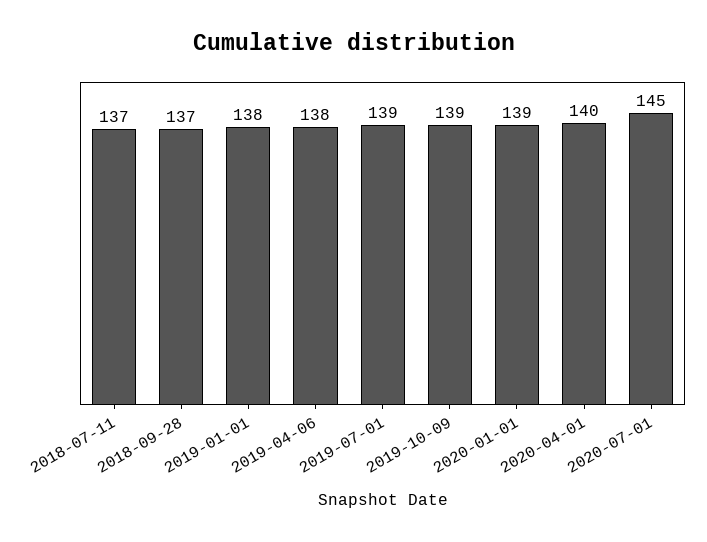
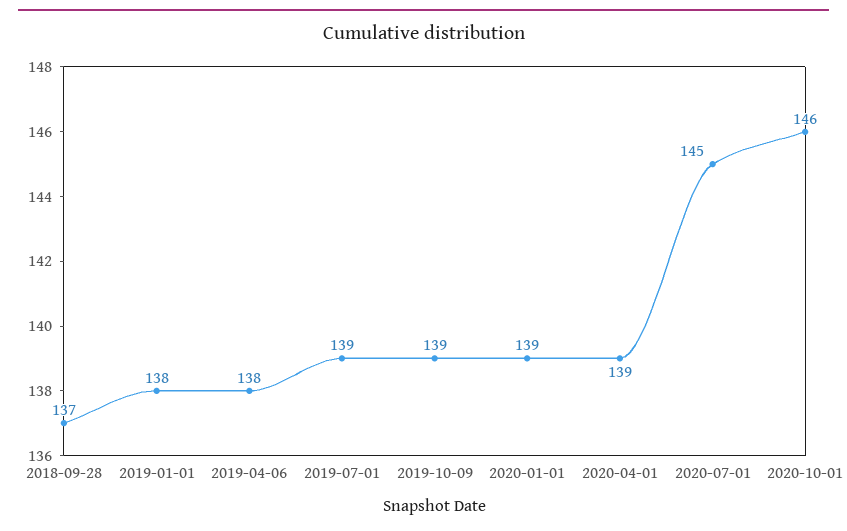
2018-07-11: 137 -> none
2020-04-01: 140 -> 139
2020-10-01: none -> 146

